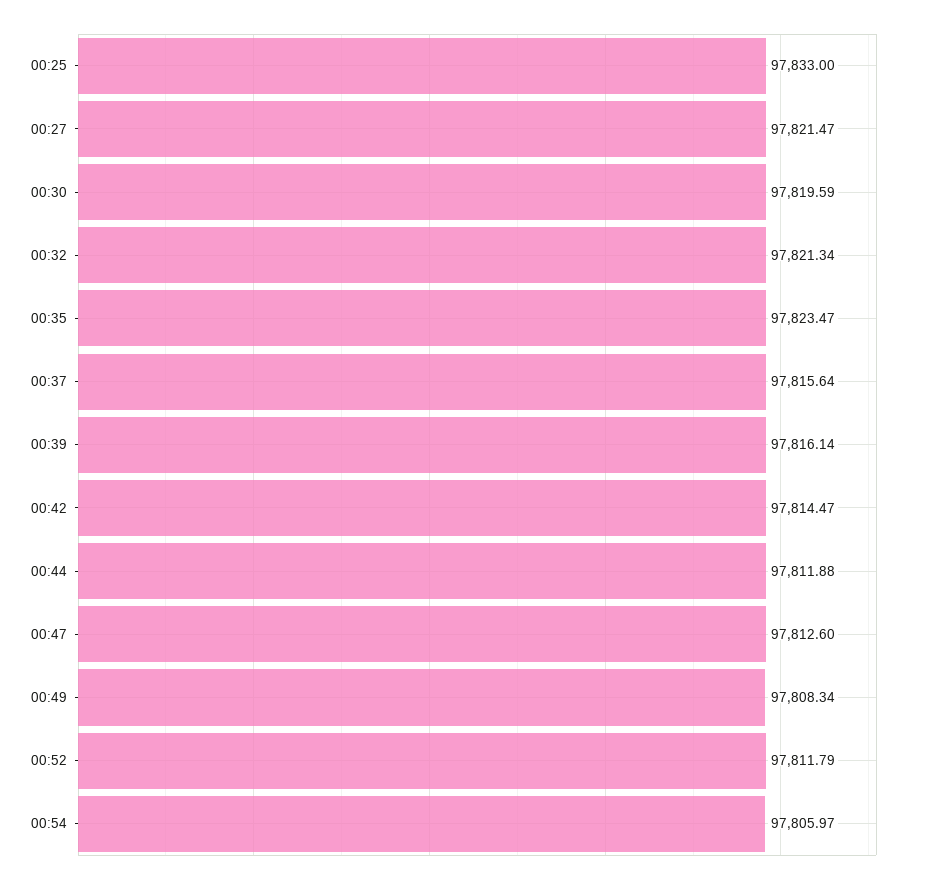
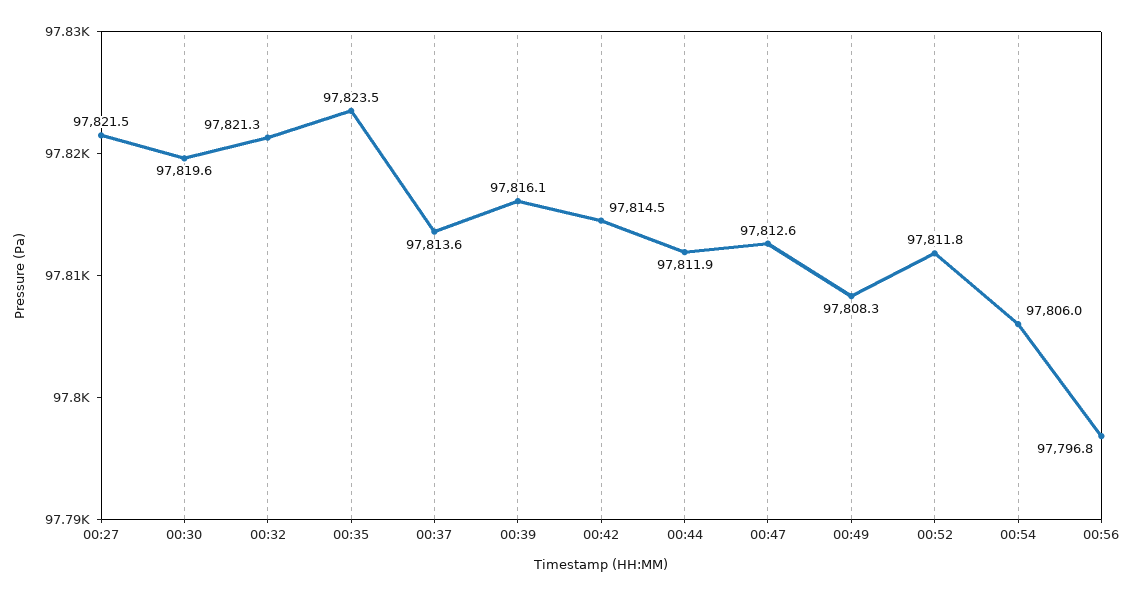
00:25: 97833 -> none
00:37: 97815.64 -> 97813.6
00:56: none -> 97796.8

